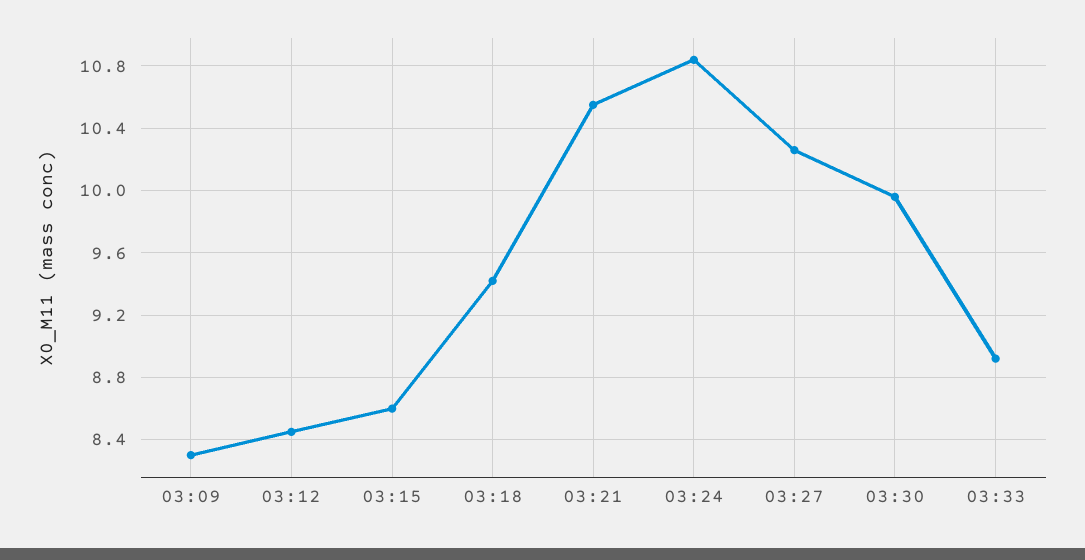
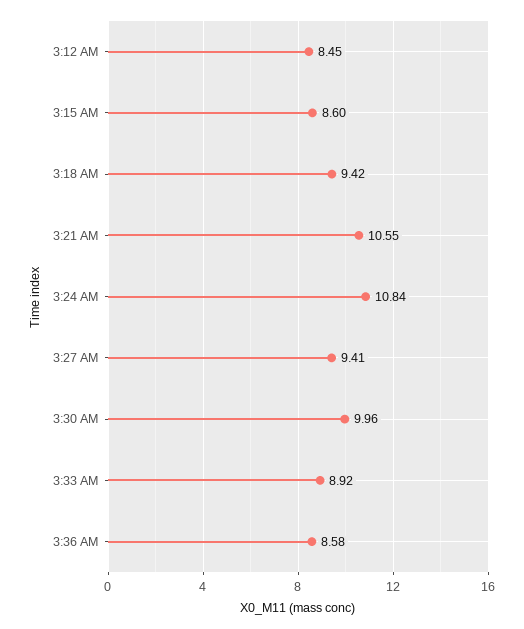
03:09: 8.3 -> none
03:27: 10.25 -> 9.41
3:36 AM: none -> 8.58

